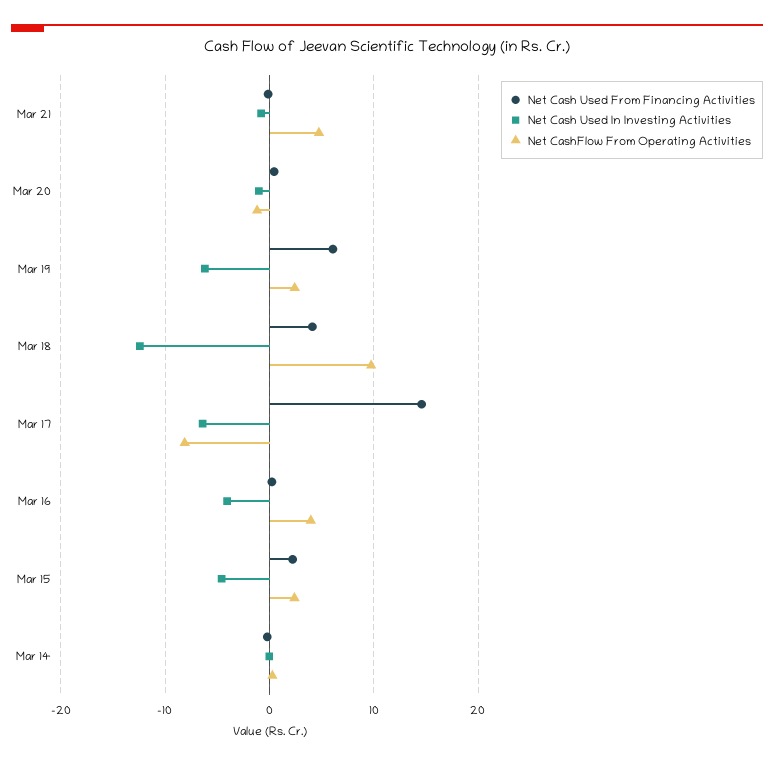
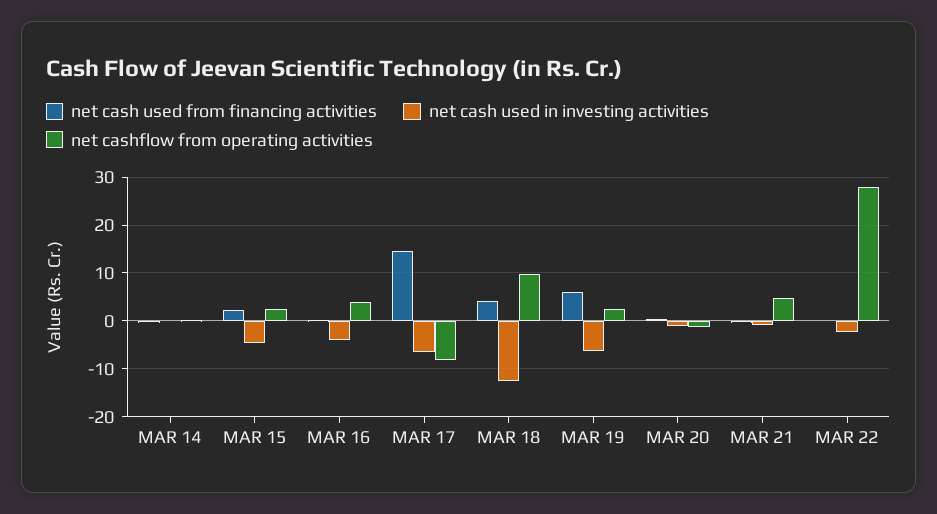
Net Cash Used From Financing Activities, MAR 22: none -> 0
Net Cash Used In Investing Activities, MAR 22: none -> -2
Net CashFlow From Operating Activities, MAR 22: none -> 28

